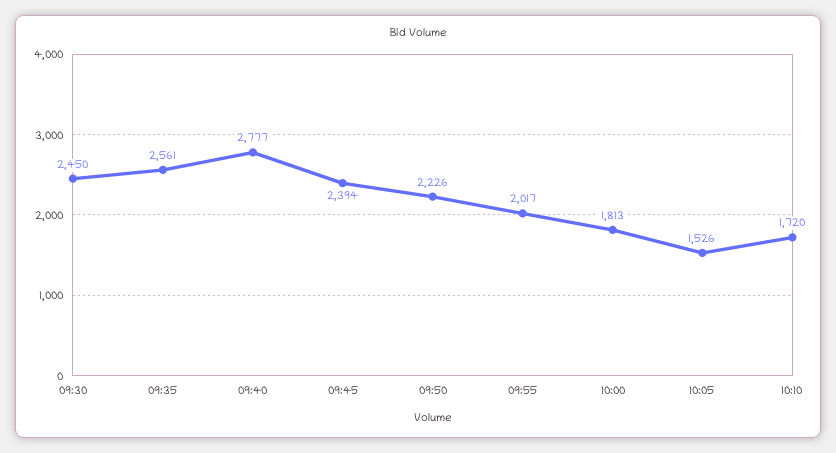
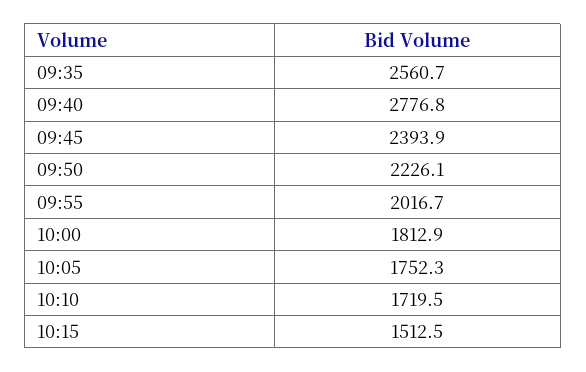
09:30: 2450 -> none
10:05: 1526 -> 1752.3
10:15: none -> 1512.5

